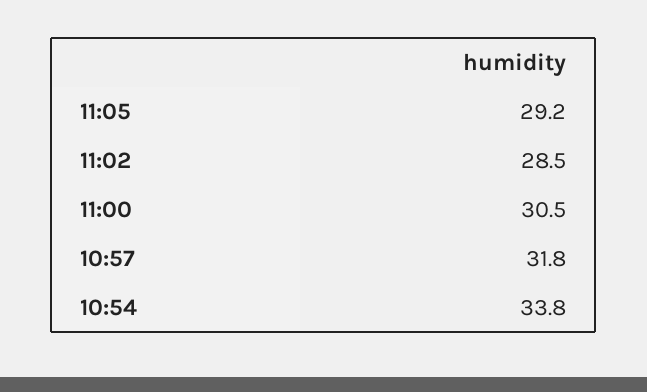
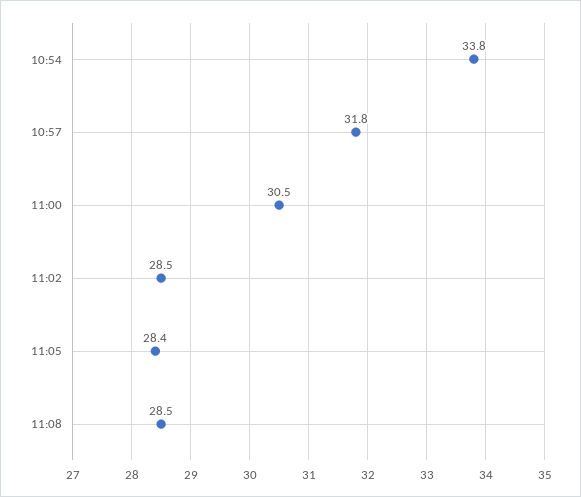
11:05: 29.2 -> 28.4
11:08: none -> 28.5

